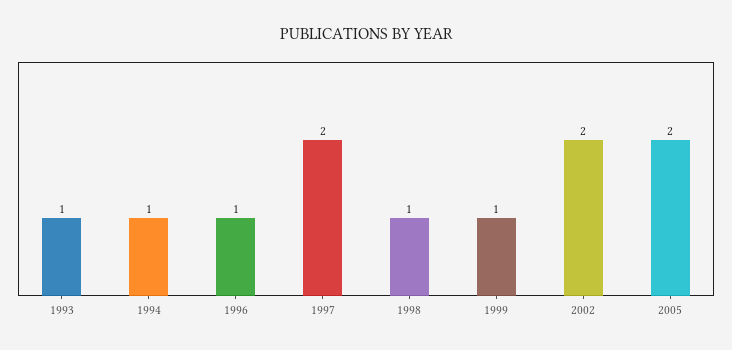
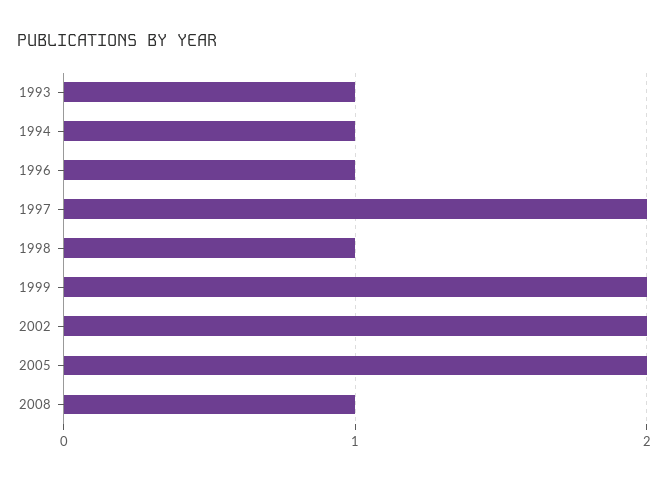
1999: 1 -> 2
2008: none -> 1

